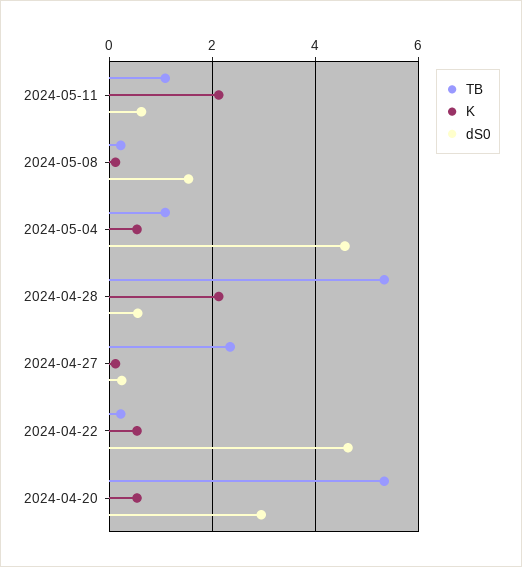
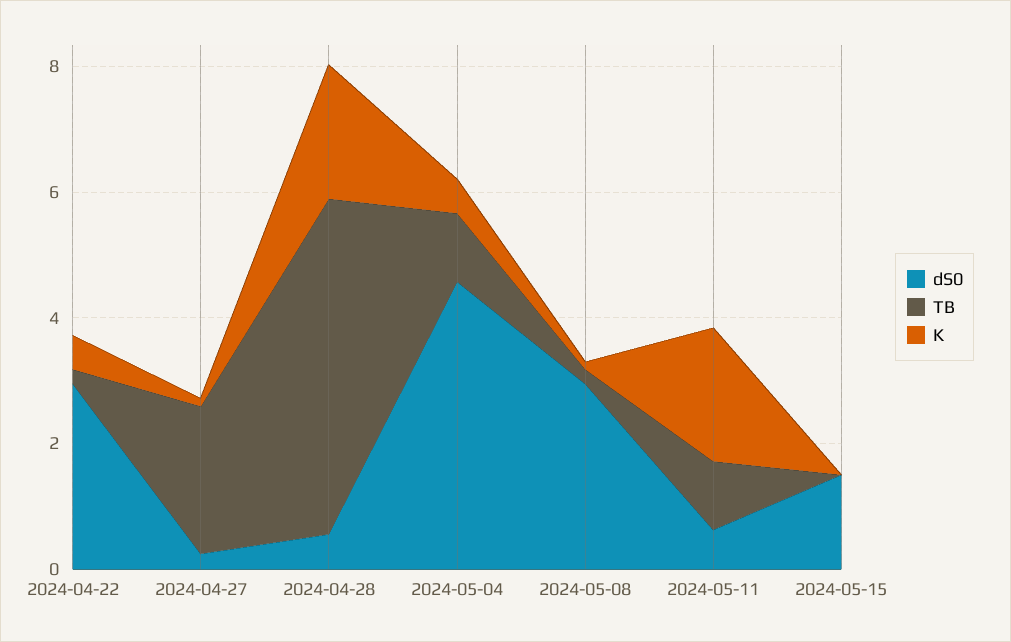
dS0, 2024-05-08: 1.6 -> 3
dS0, 2024-04-22: 4.6 -> 3
TB, 2024-04-20: 5.4 -> none
K, 2024-04-20: 0.6 -> none
dS0, 2024-04-20: 3 -> none
dS0, 2024-05-15: none -> 1.5
TB, 2024-05-15: none -> 0
K, 2024-05-15: none -> 0

